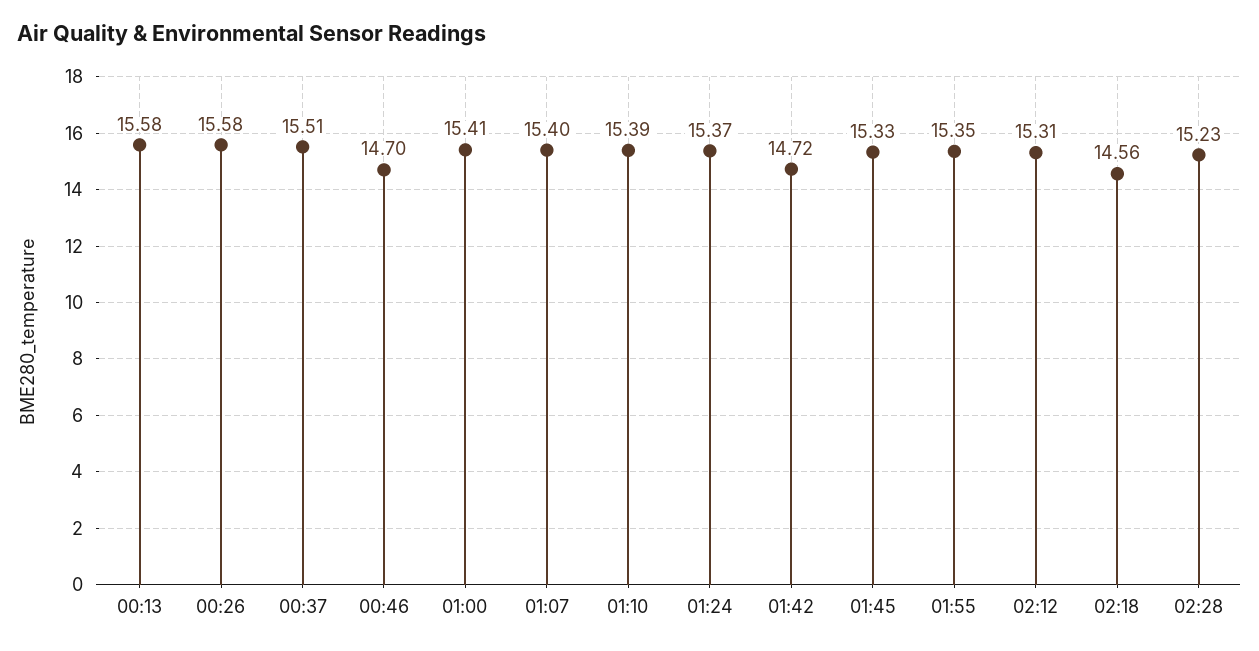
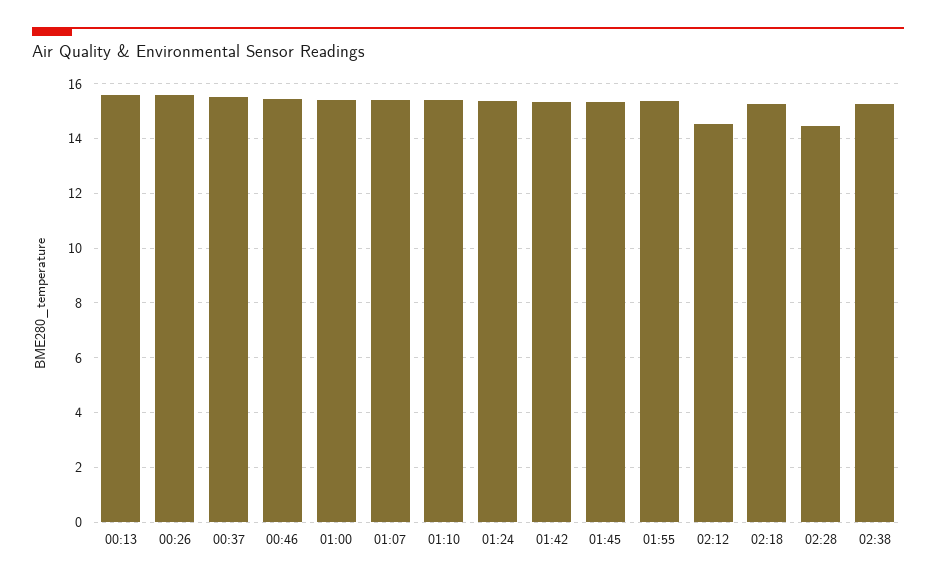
00:46: 14.7 -> 15.5
01:42: 14.72 -> 15.25
02:12: 15.31 -> 14.5
02:18: 14.56 -> 15.25
02:28: 15.23 -> 14.5
02:38: none -> 15.25

